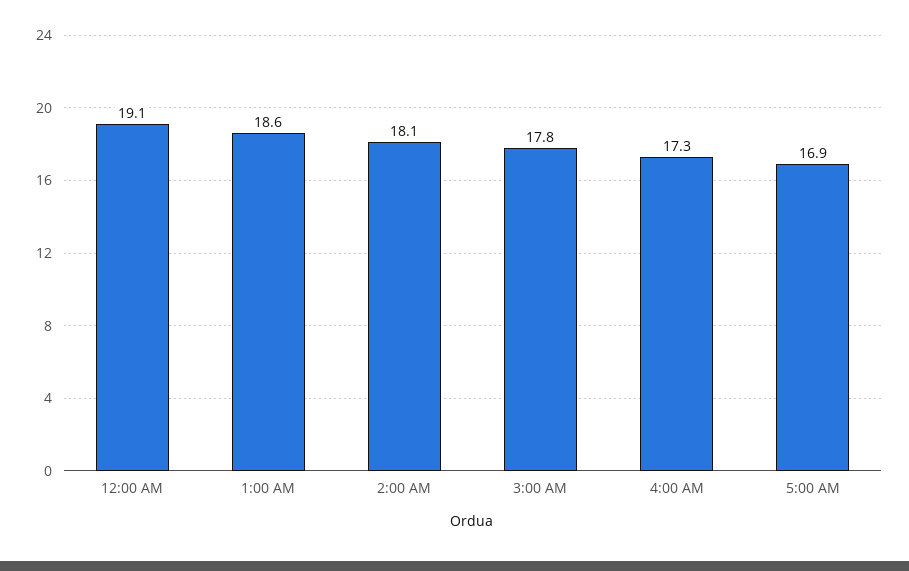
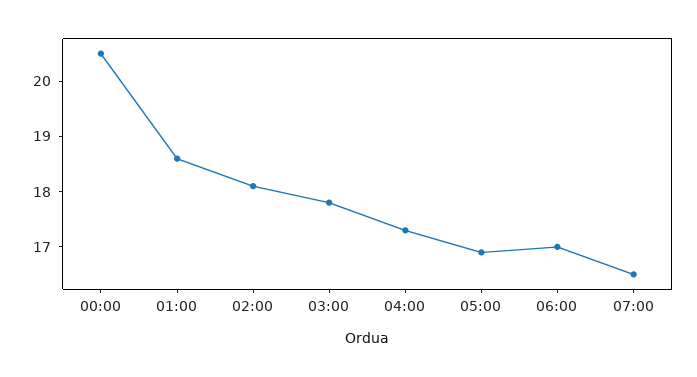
12:00 AM: 19.1 -> 20.5
06:00: none -> 17
07:00: none -> 16.5

